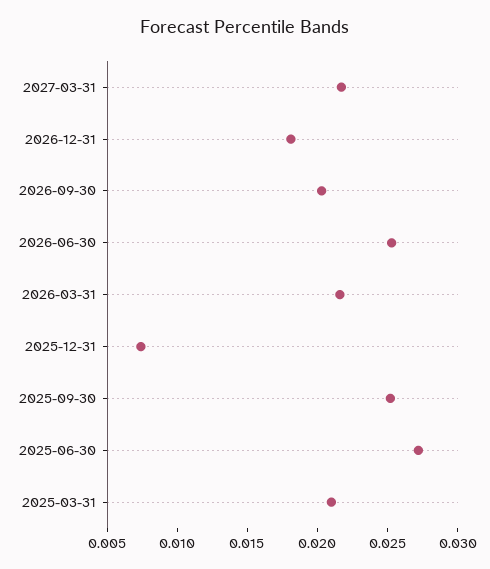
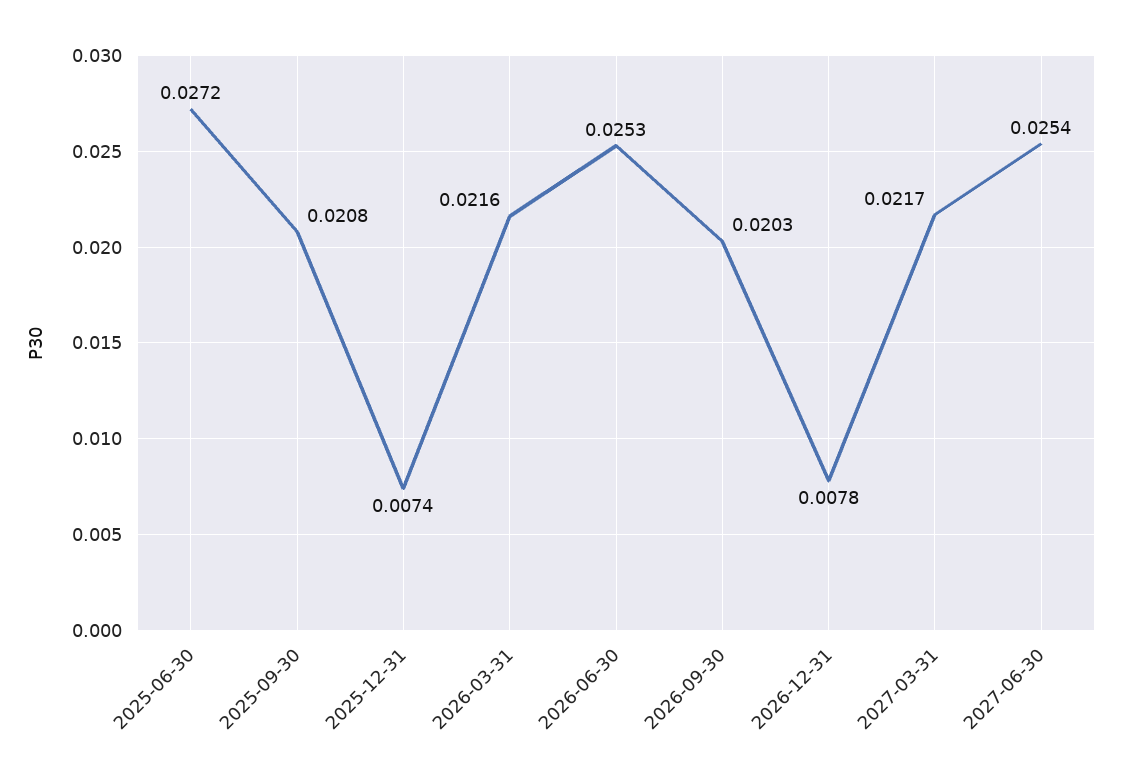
2026-12-31: 0.018 -> 0.0078
2025-09-30: 0.025 -> 0.0208
2025-03-31: 0.021 -> none
2027-06-30: none -> 0.0254

